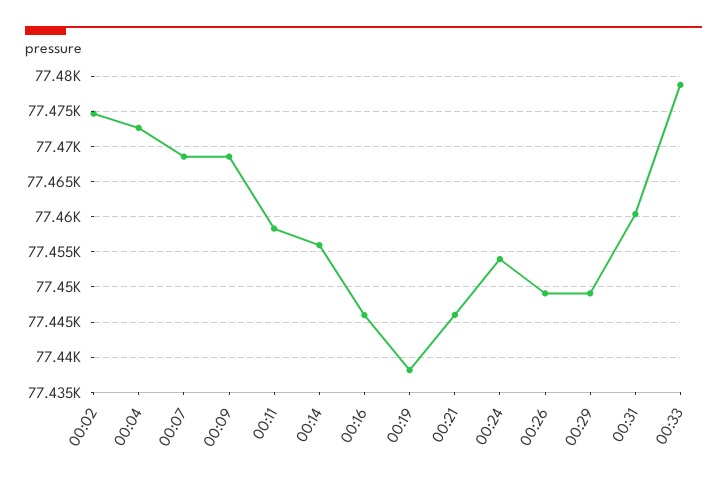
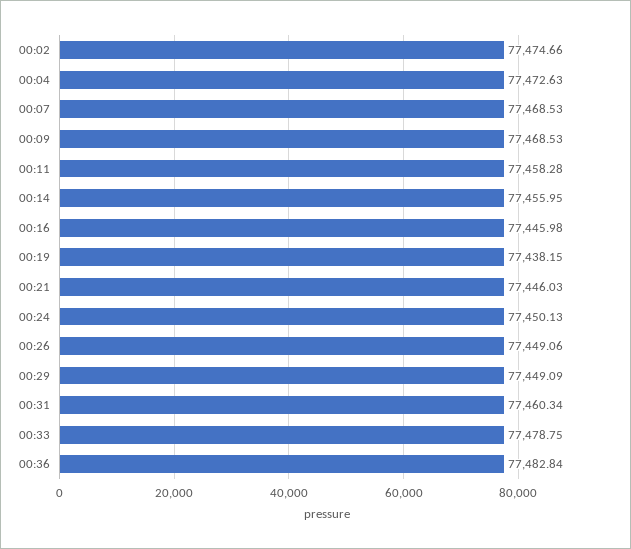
00:24: 77454 -> 77450.13
00:36: none -> 77482.84

